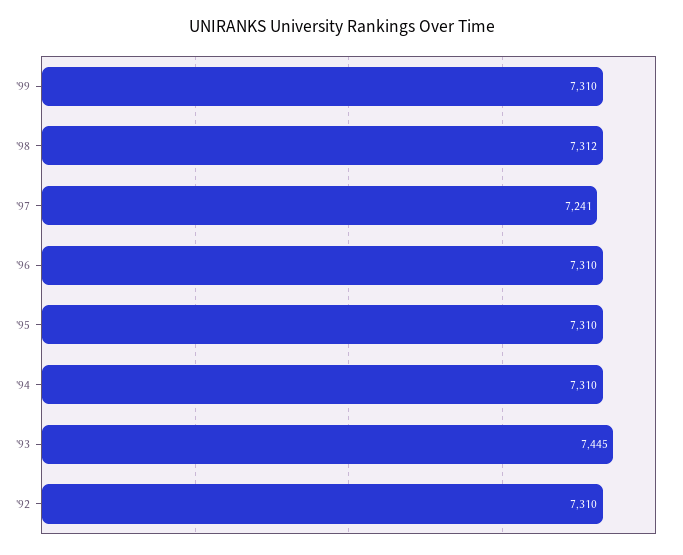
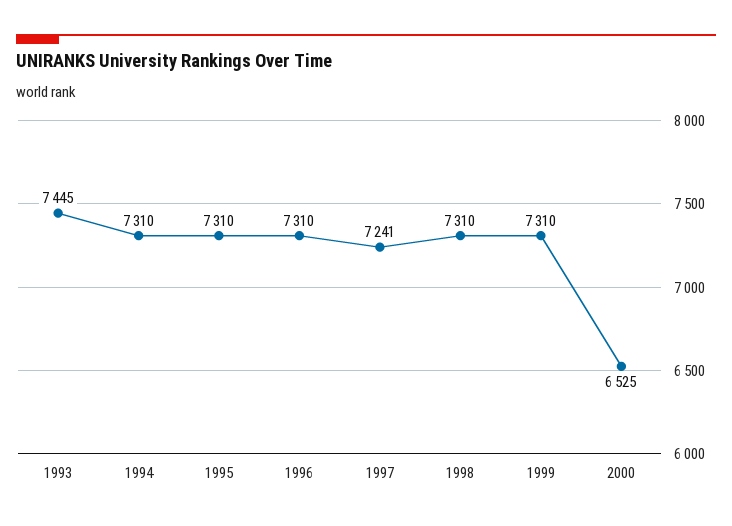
'98: 7312 -> 7310
'92: 7310 -> none
2000: none -> 6525

